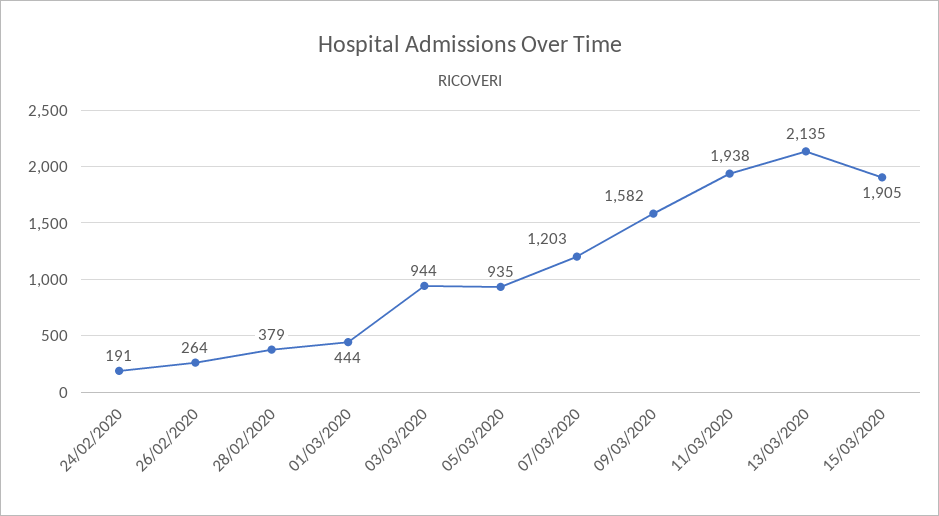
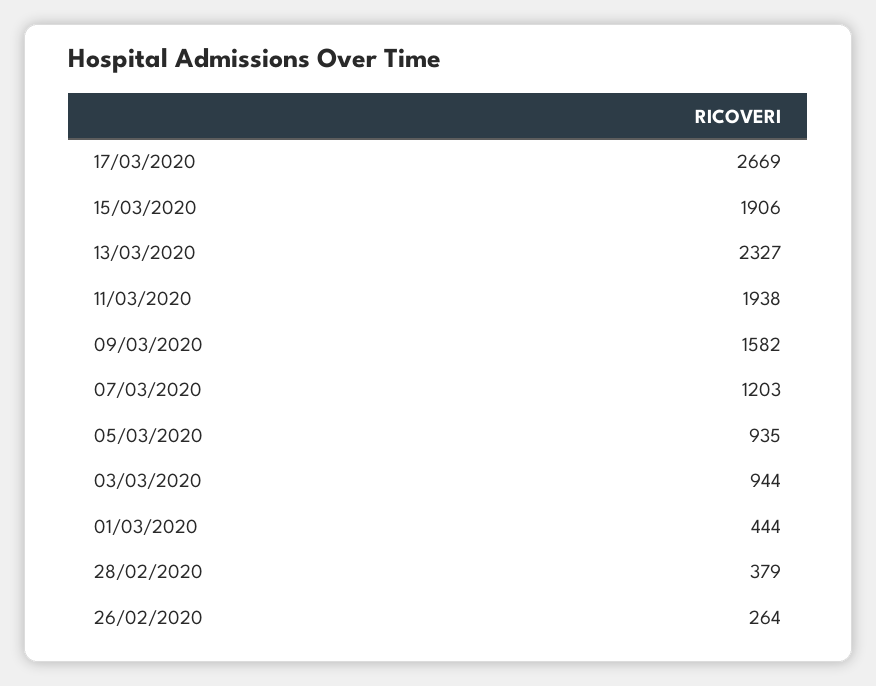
24/02/2020: 191 -> none
13/03/2020: 2135 -> 2327
15/03/2020: 1905 -> 1906
17/03/2020: none -> 2669

